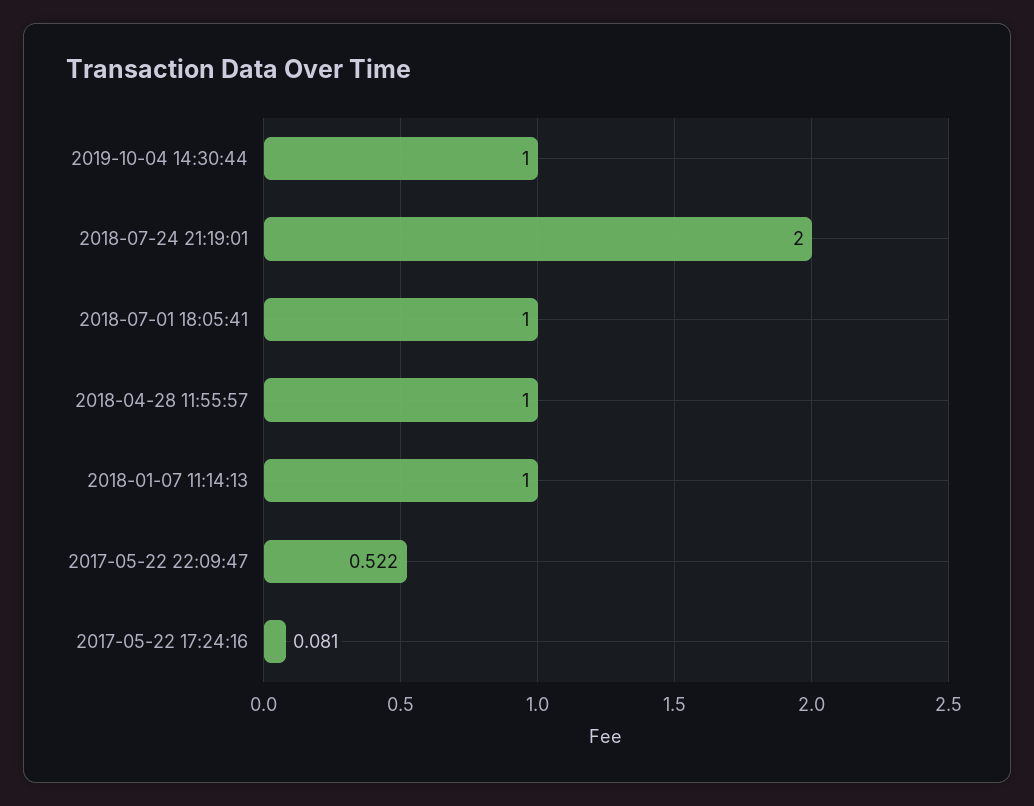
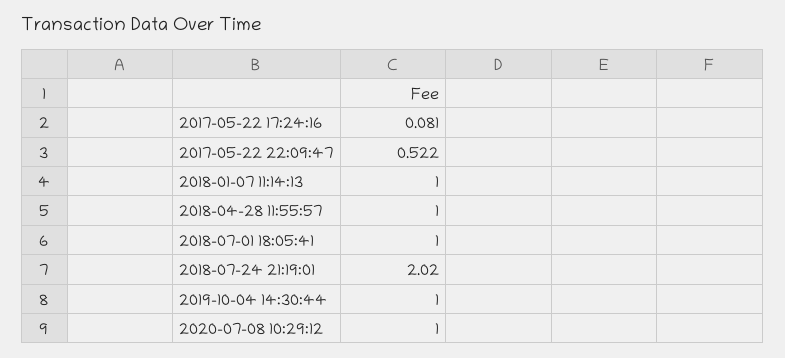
2018-07-24 21:19:01: 2 -> 2.02
2020-07-08 10:29:12: none -> 1

